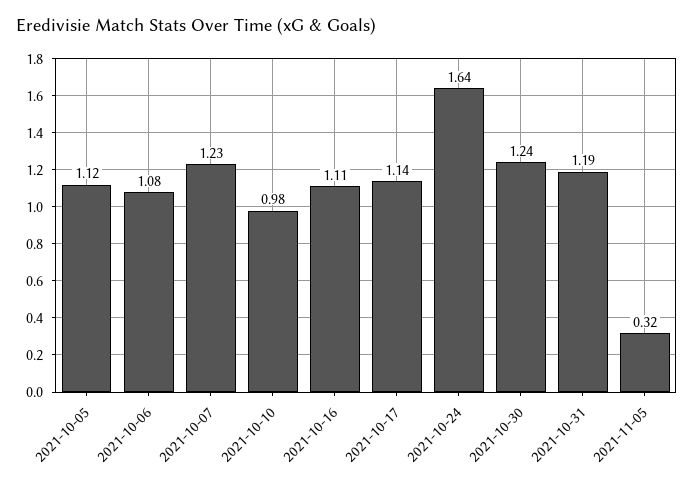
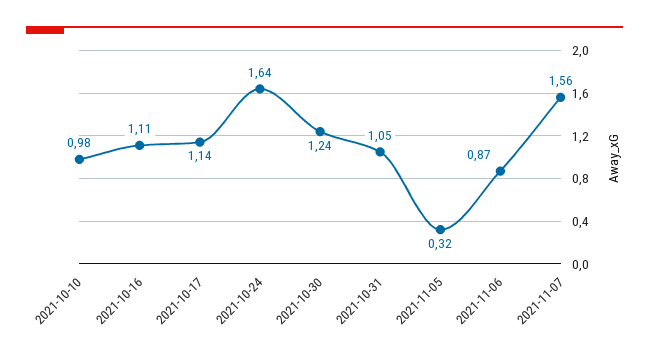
2021-10-05: 1.12 -> none
2021-10-06: 1.08 -> none
2021-10-07: 1.23 -> none
2021-10-31: 1.19 -> 1.05
2021-11-06: none -> 0.87
2021-11-07: none -> 1.56

